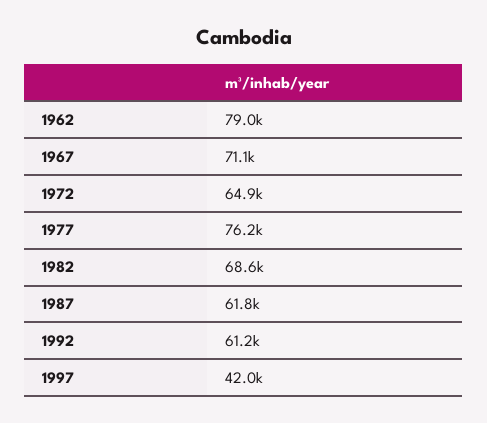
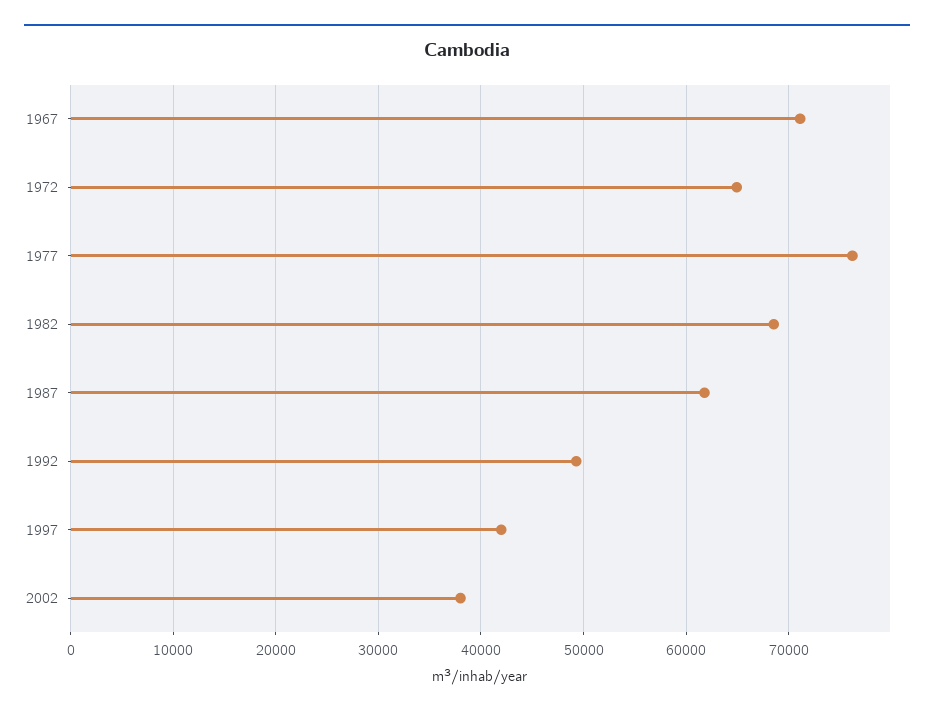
1962: 79000 -> none
1992: 61200 -> 49000
2002: none -> 38000

